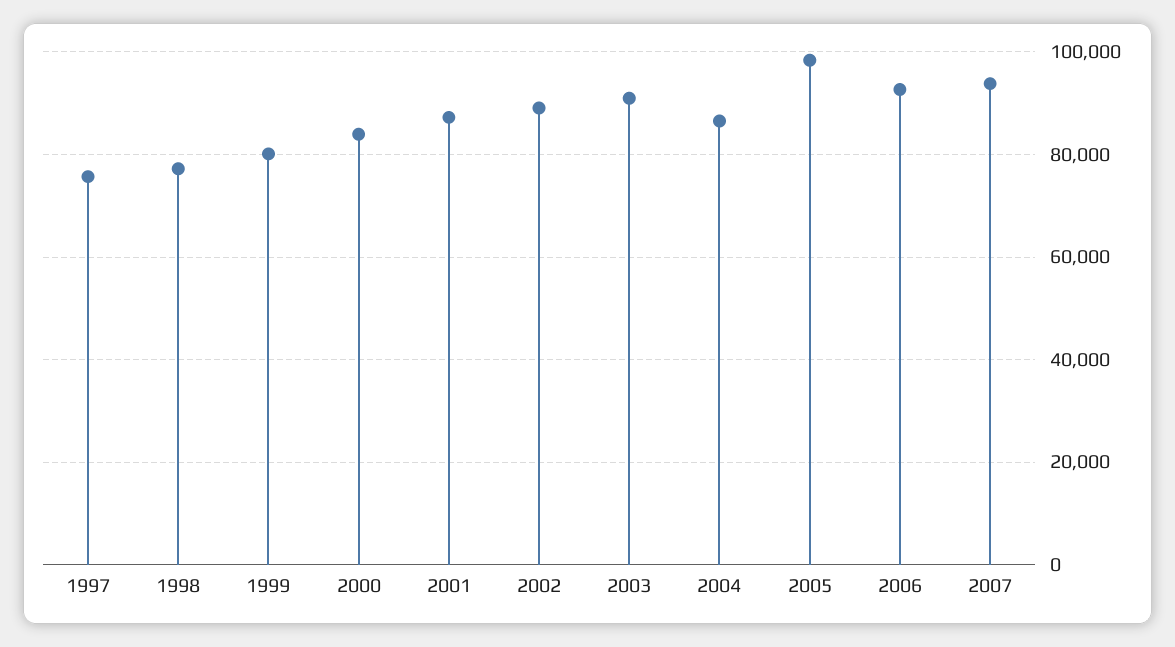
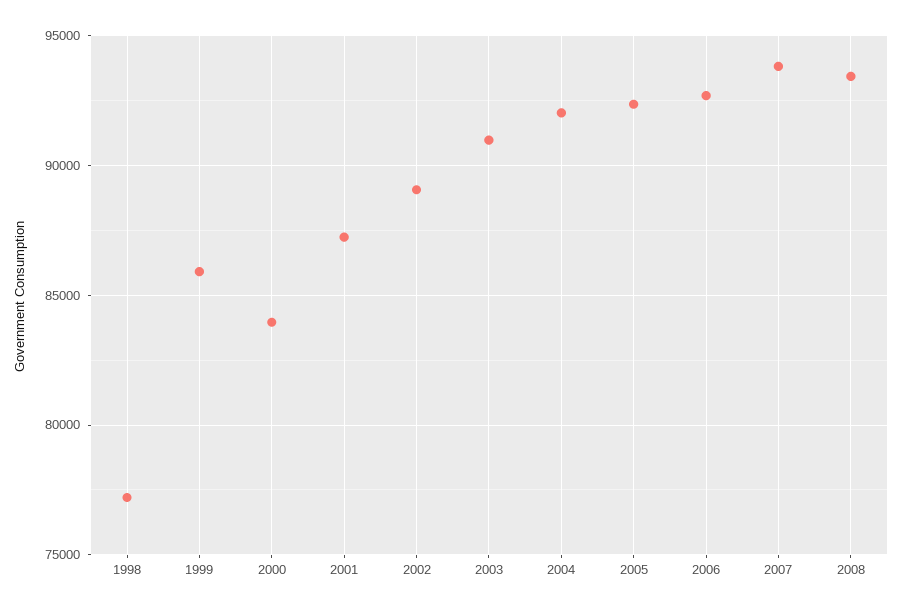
1997: 76000 -> none
1999: 80000 -> 86000
2004: 86000 -> 92000
2005: 98000 -> 92500
2008: none -> 93500

